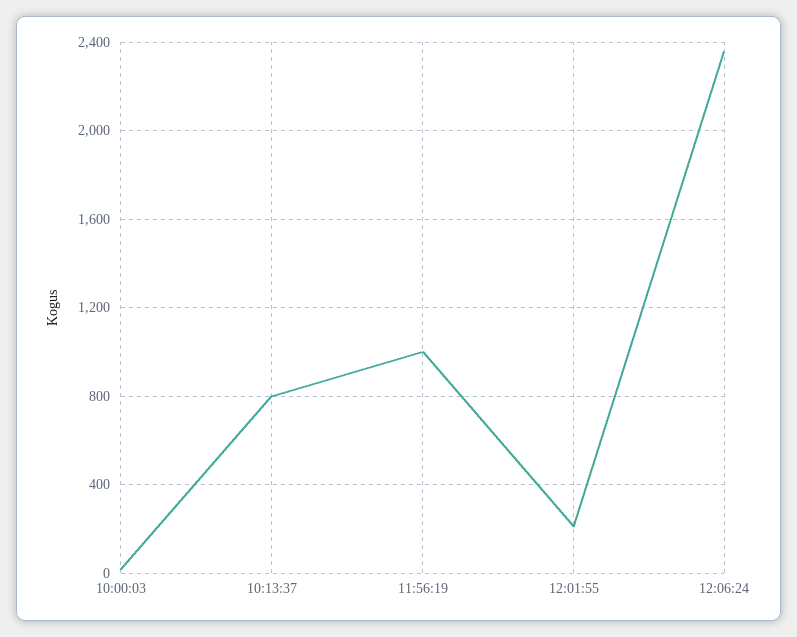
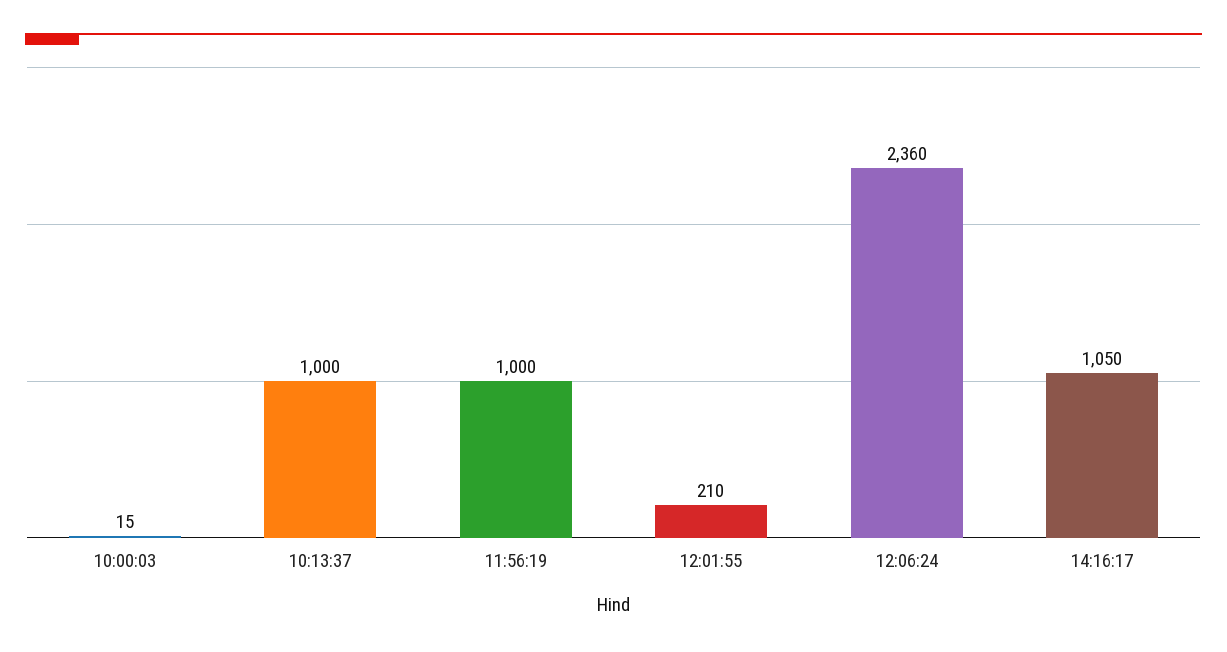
10:13:37: 800 -> 1000
14:16:17: none -> 1050

